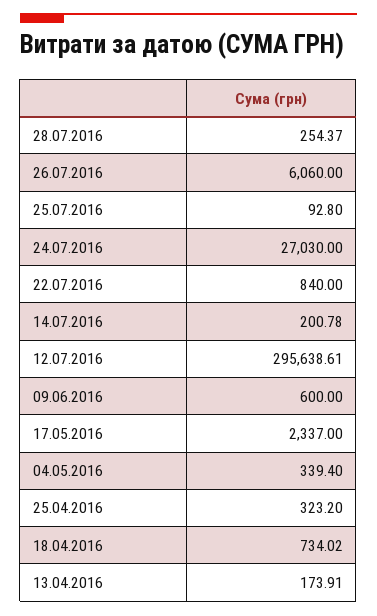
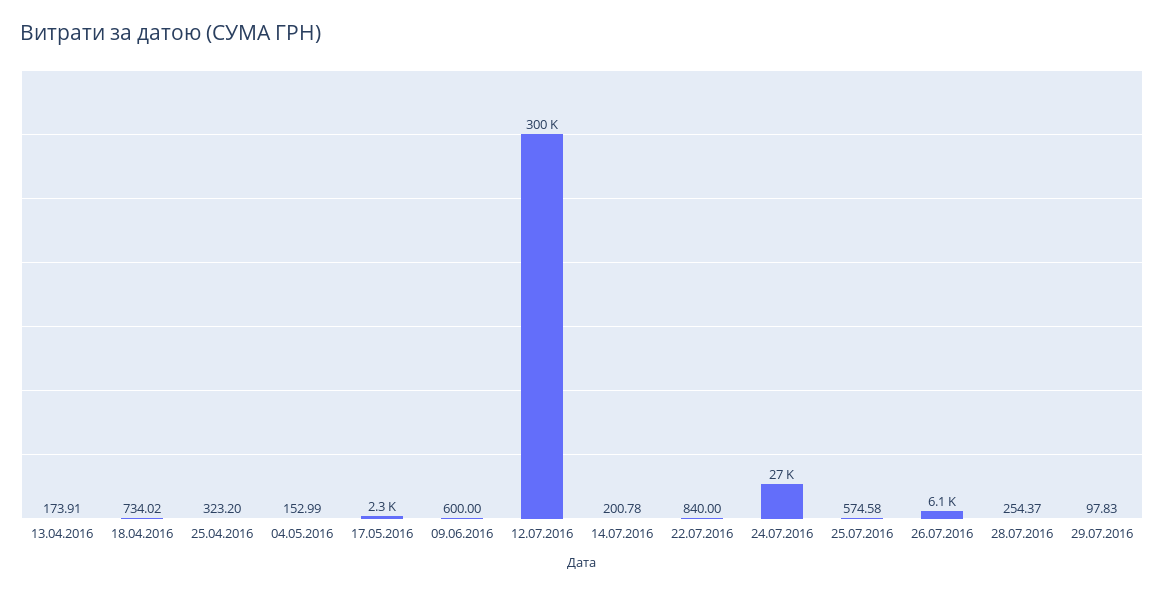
25.07.2016: 92.8 -> 574.58
12.07.2016: 295638.61 -> 300000
04.05.2016: 339.4 -> 152.99
29.07.2016: none -> 97.83

